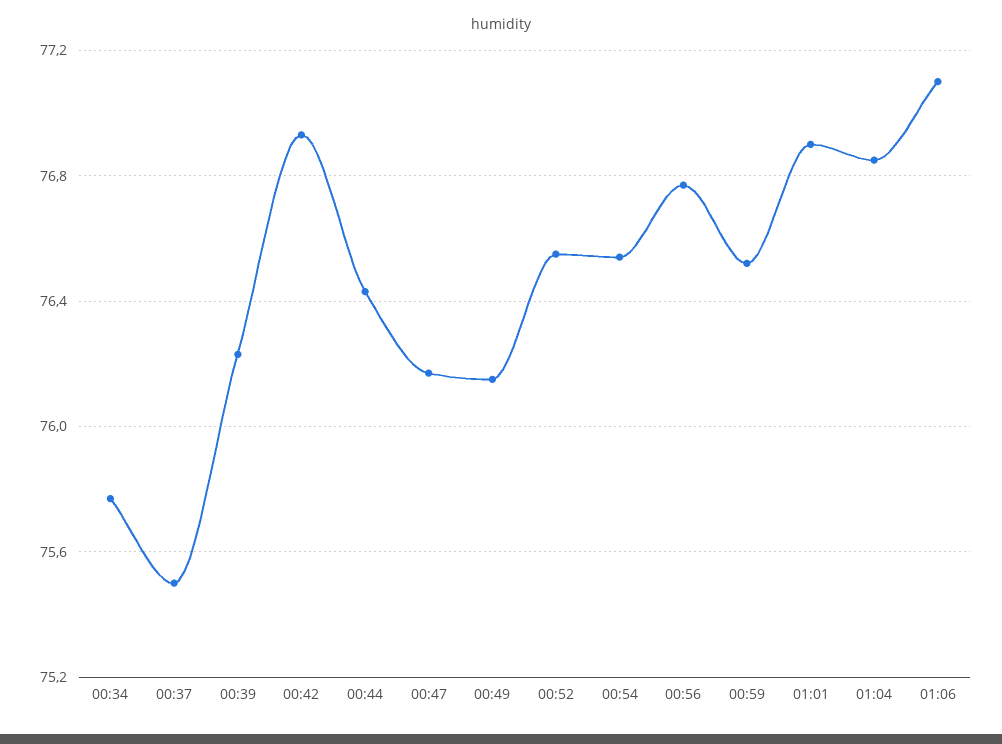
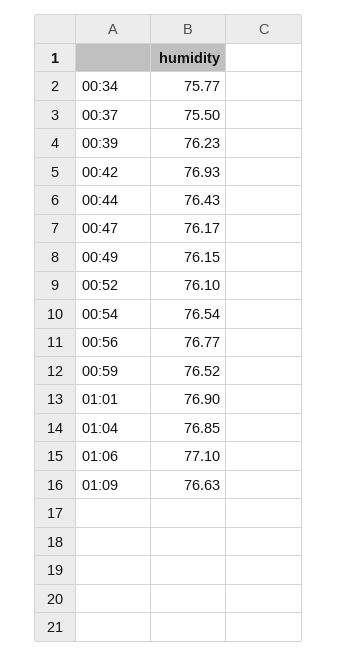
00:52: 76.55 -> 76.1
01:09: none -> 76.63

